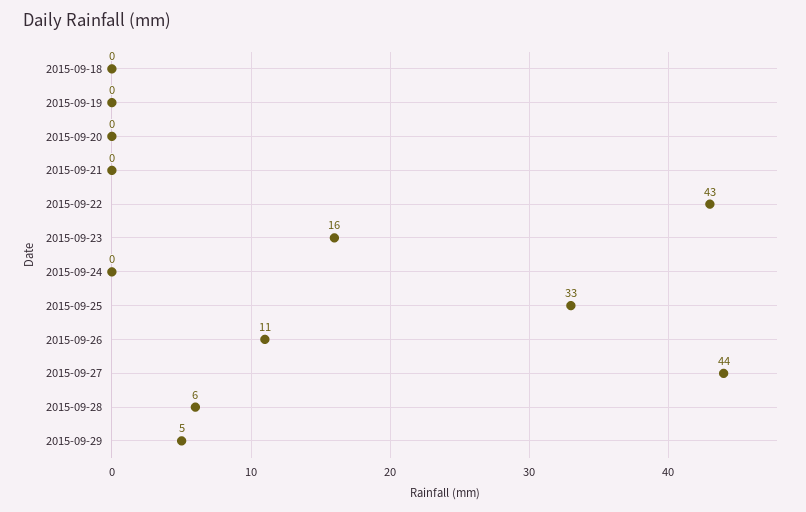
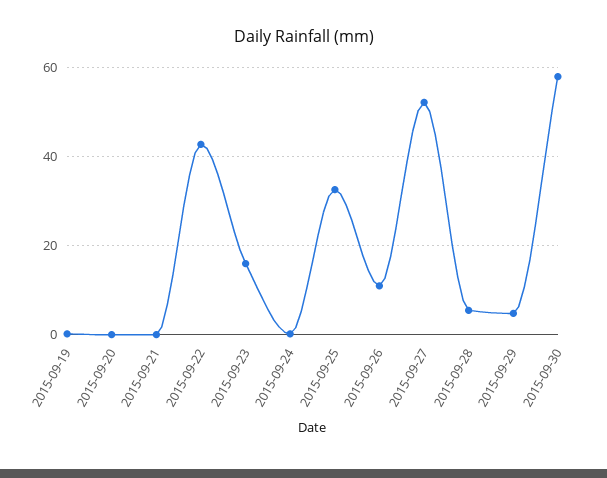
2015-09-18: 0 -> none
2015-09-27: 44 -> 52
2015-09-30: none -> 58

